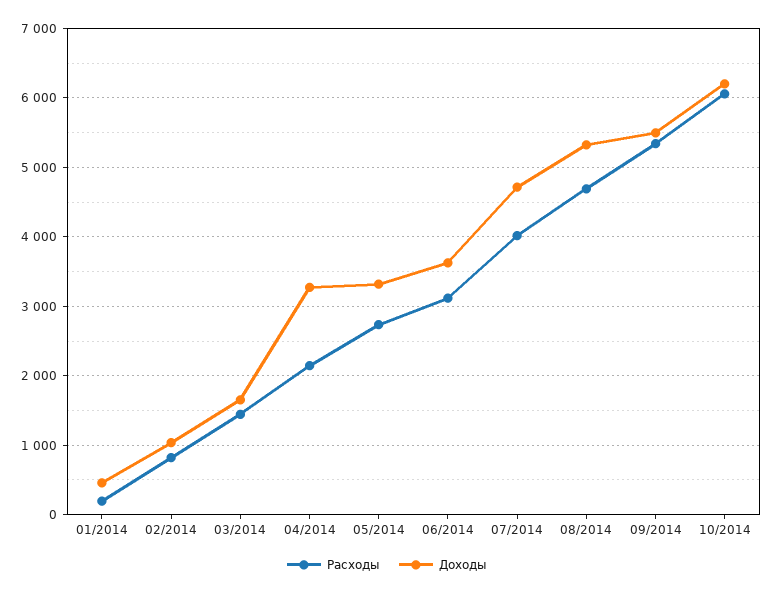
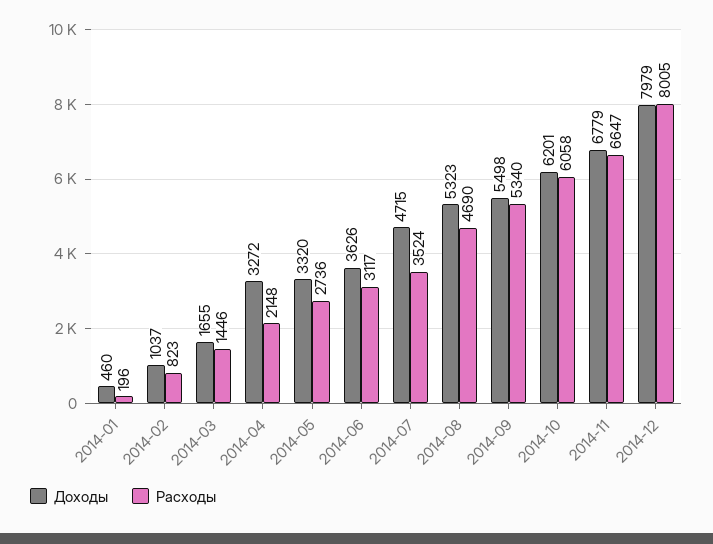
Расходы, 07/2014: 4000 -> 3524
Доходы, 2014-11: none -> 6779
Расходы, 2014-11: none -> 6647
Доходы, 2014-12: none -> 7979
Расходы, 2014-12: none -> 8005

